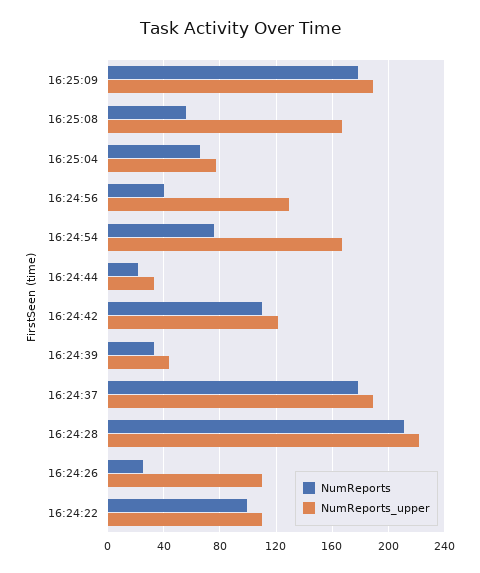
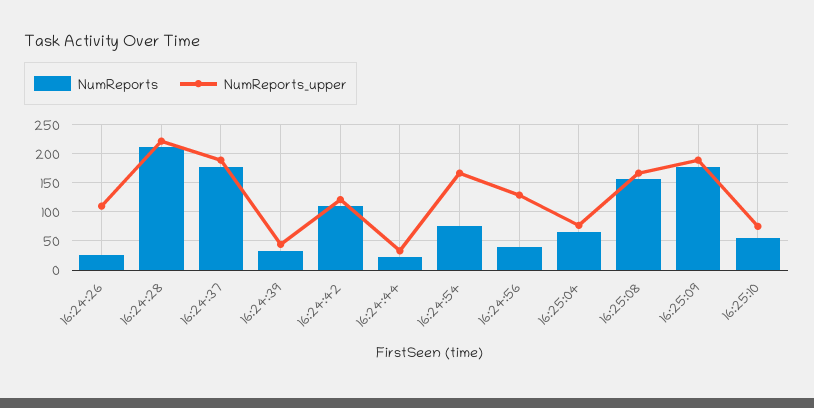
NumReports, 16:25:08: 55 -> 150
NumReports, 16:24:22: 100 -> none
NumReports_upper, 16:24:22: 110 -> none
NumReports, 16:25:10: none -> 50
NumReports_upper, 16:25:10: none -> 75

